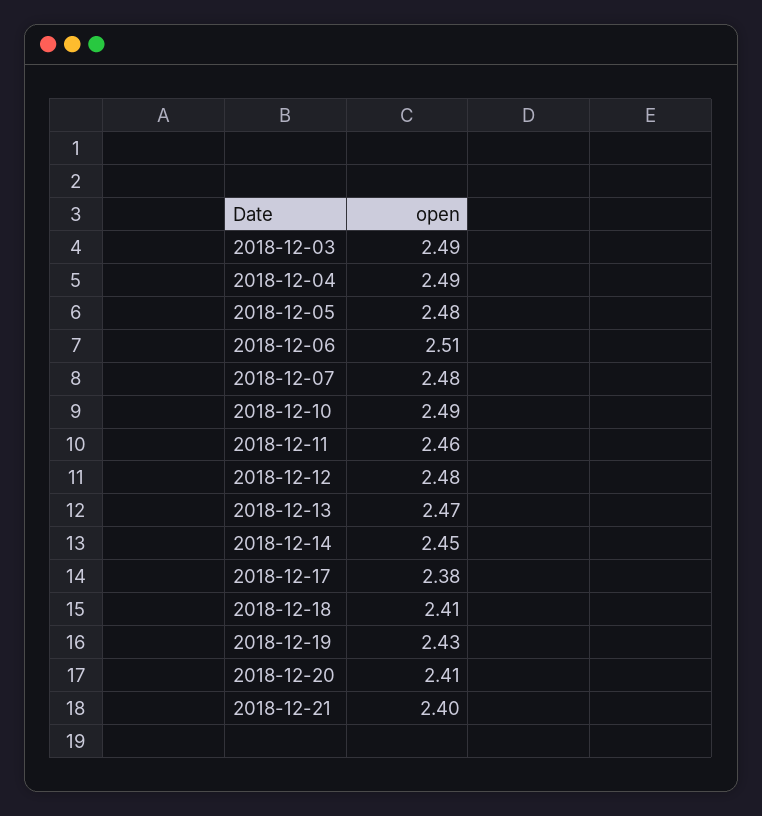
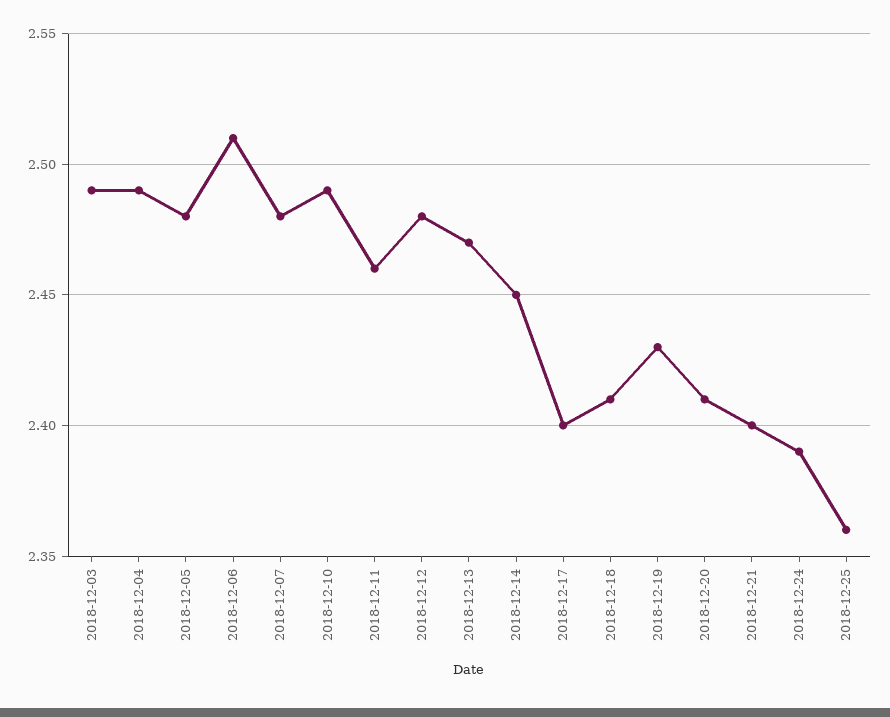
2018-12-17: 2.38 -> 2.4
2018-12-24: none -> 2.39
2018-12-25: none -> 2.36

